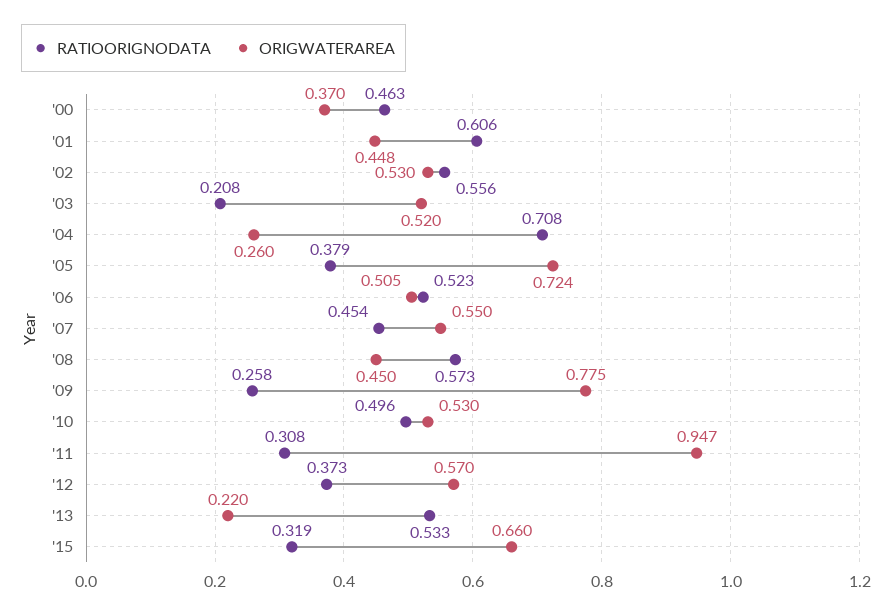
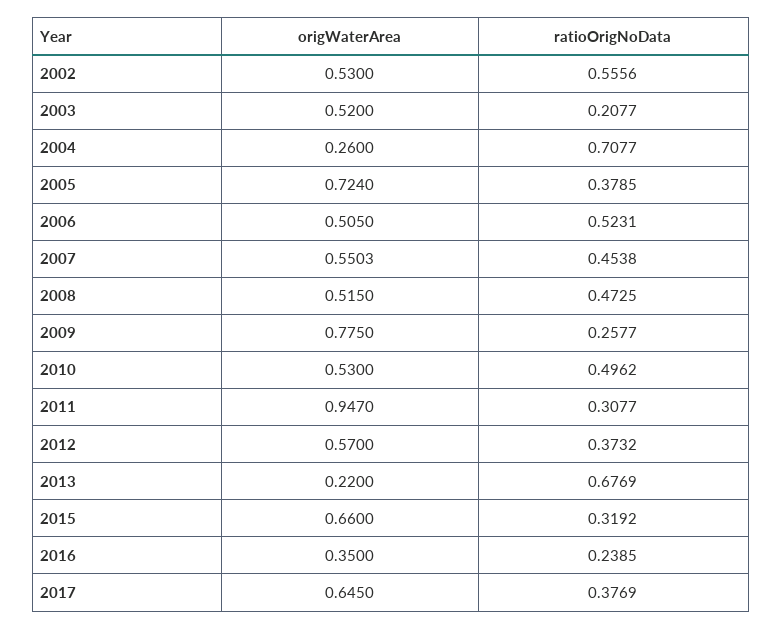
RATIOORIGNODATA, '00: 0.463 -> none
ORIGWATERAREA, '00: 0.37 -> none
RATIOORIGNODATA, '01: 0.606 -> none
ORIGWATERAREA, '01: 0.448 -> none
RATIOORIGNODATA, '08: 0.573 -> 0.4725
ORIGWATERAREA, '08: 0.45 -> 0.515
RATIOORIGNODATA, '13: 0.533 -> 0.6769
ORIGWATERAREA, 2016: none -> 0.35
RATIOORIGNODATA, 2016: none -> 0.2385
ORIGWATERAREA, 2017: none -> 0.645
RATIOORIGNODATA, 2017: none -> 0.3769

